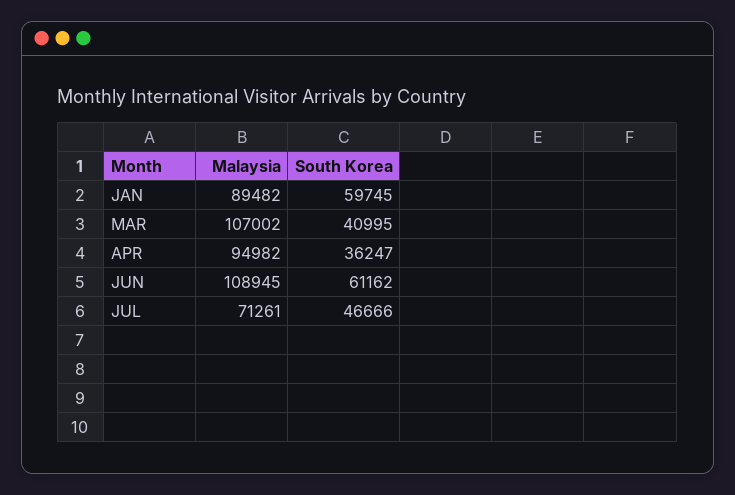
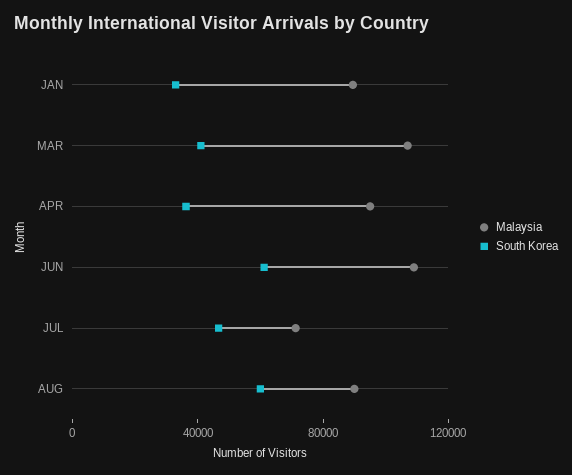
South Korea, JAN: 59745 -> 30000
Malaysia, AUG: none -> 90000
South Korea, AUG: none -> 60000

